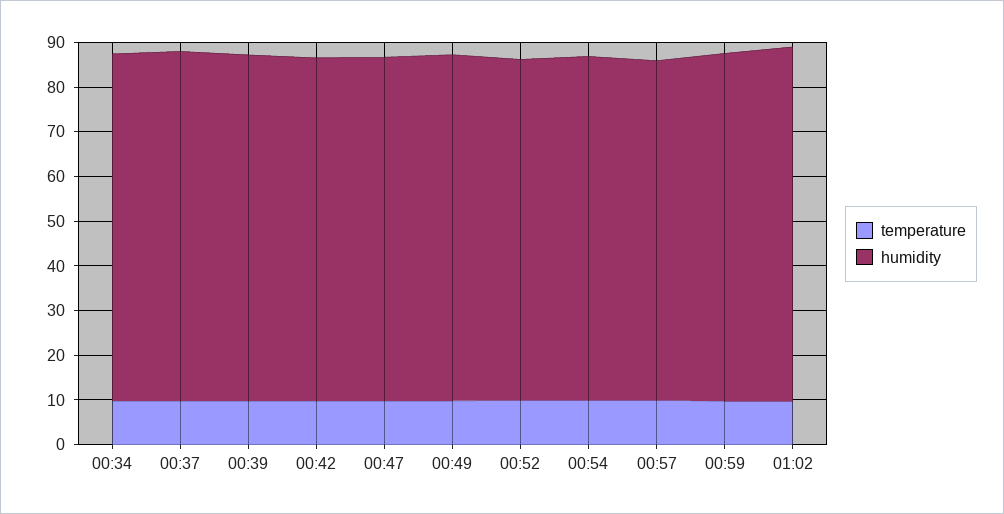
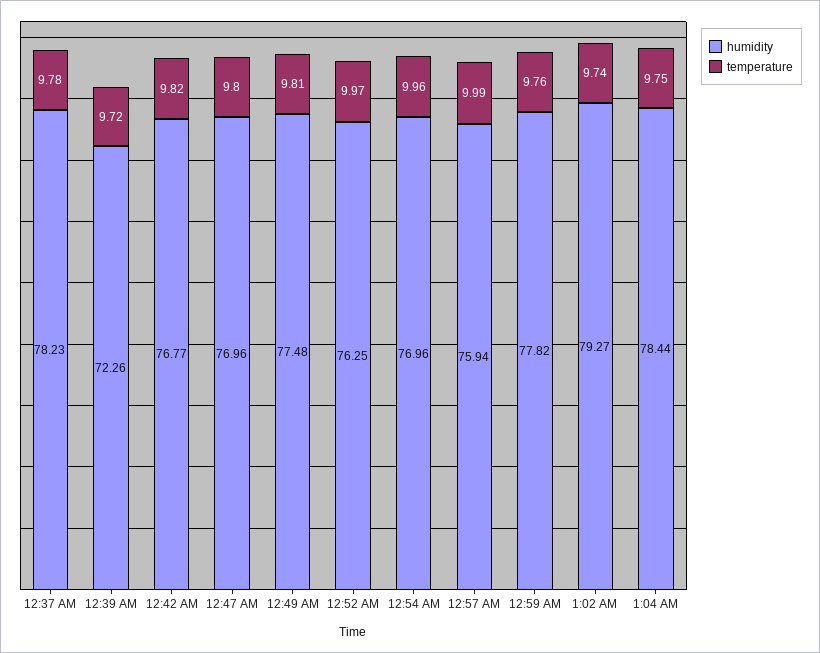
temperature, 00:34: 10 -> none
humidity, 00:34: 78 -> none
humidity, 00:39: 78 -> 72.26
humidity, 1:04 AM: none -> 78.44
temperature, 1:04 AM: none -> 9.75

